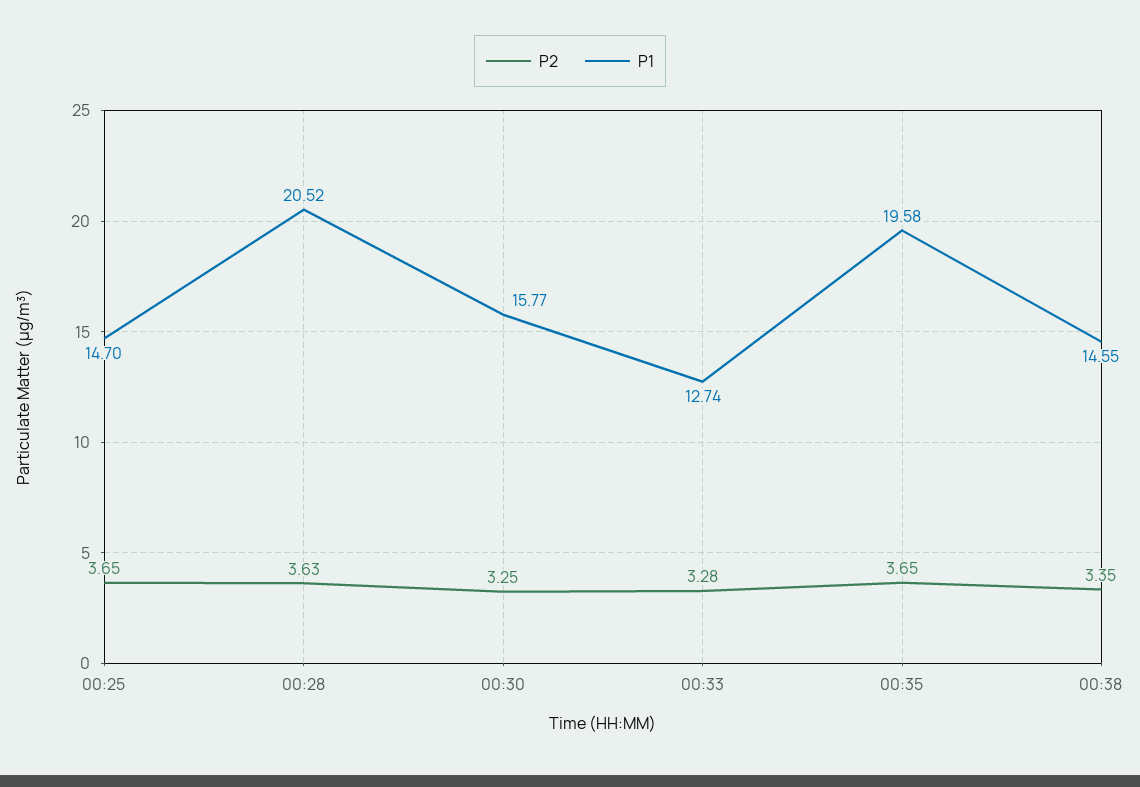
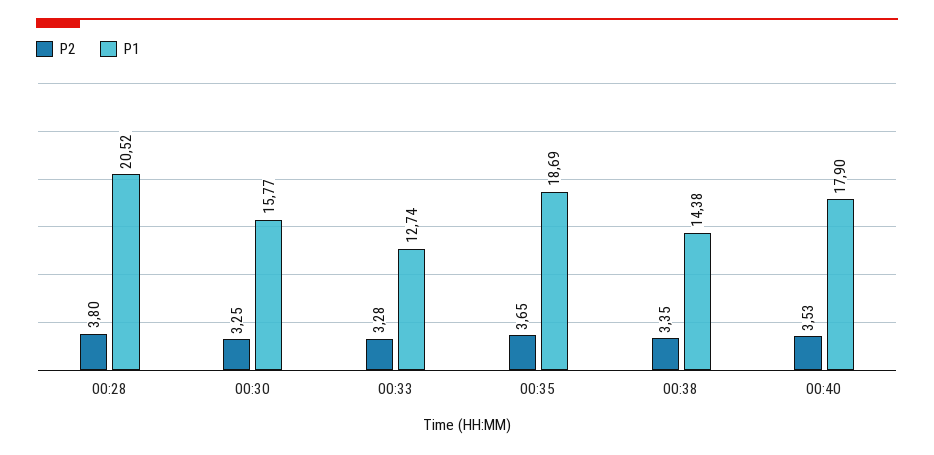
P2, 00:25: 3.65 -> none
P1, 00:25: 14.7 -> none
P2, 00:28: 3.63 -> 3.8
P1, 00:35: 19.58 -> 18.69
P1, 00:38: 14.55 -> 14.38
P2, 00:40: none -> 3.53
P1, 00:40: none -> 17.9

